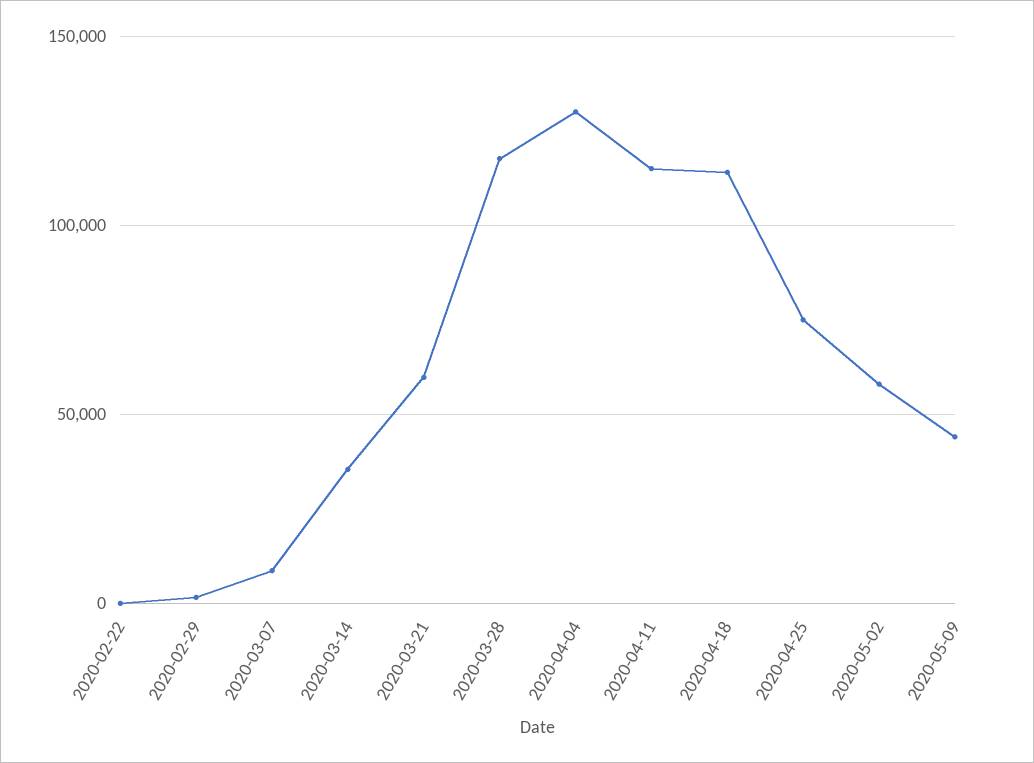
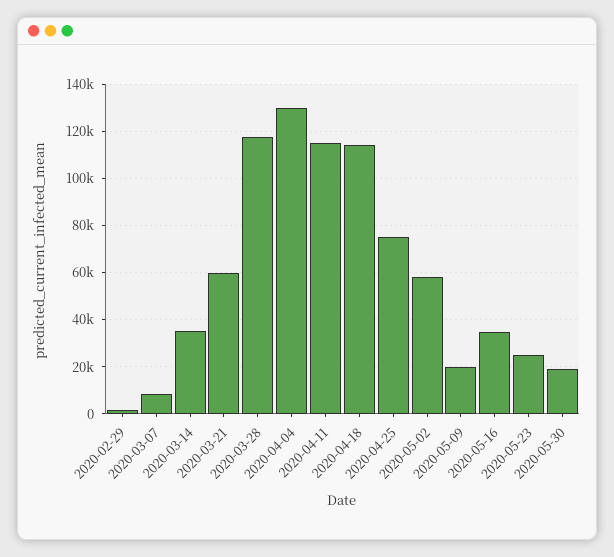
2020-02-22: 0 -> none
2020-05-09: 45000 -> 20000
2020-05-16: none -> 35000
2020-05-23: none -> 25000
2020-05-30: none -> 20000

